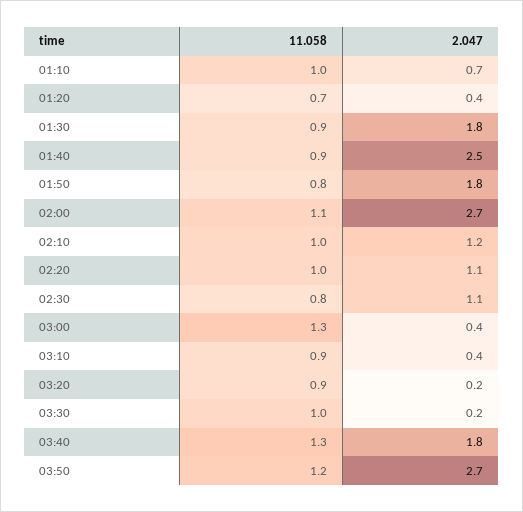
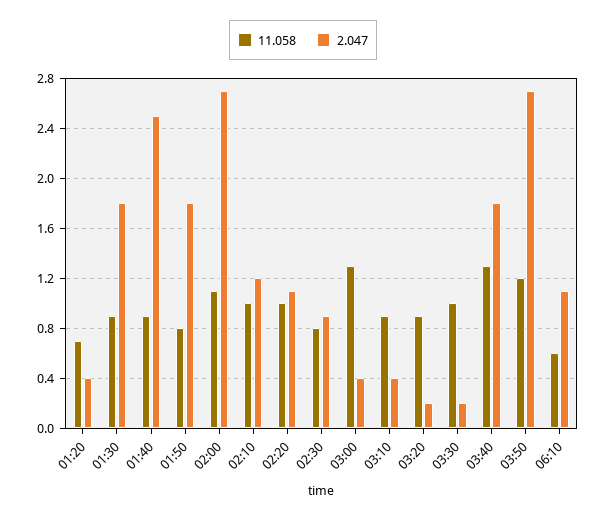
11.058, 01:10: 1 -> none
2.047, 01:10: 0.7 -> none
2.047, 02:30: 1.1 -> 0.9
11.058, 06:10: none -> 0.6
2.047, 06:10: none -> 1.1

